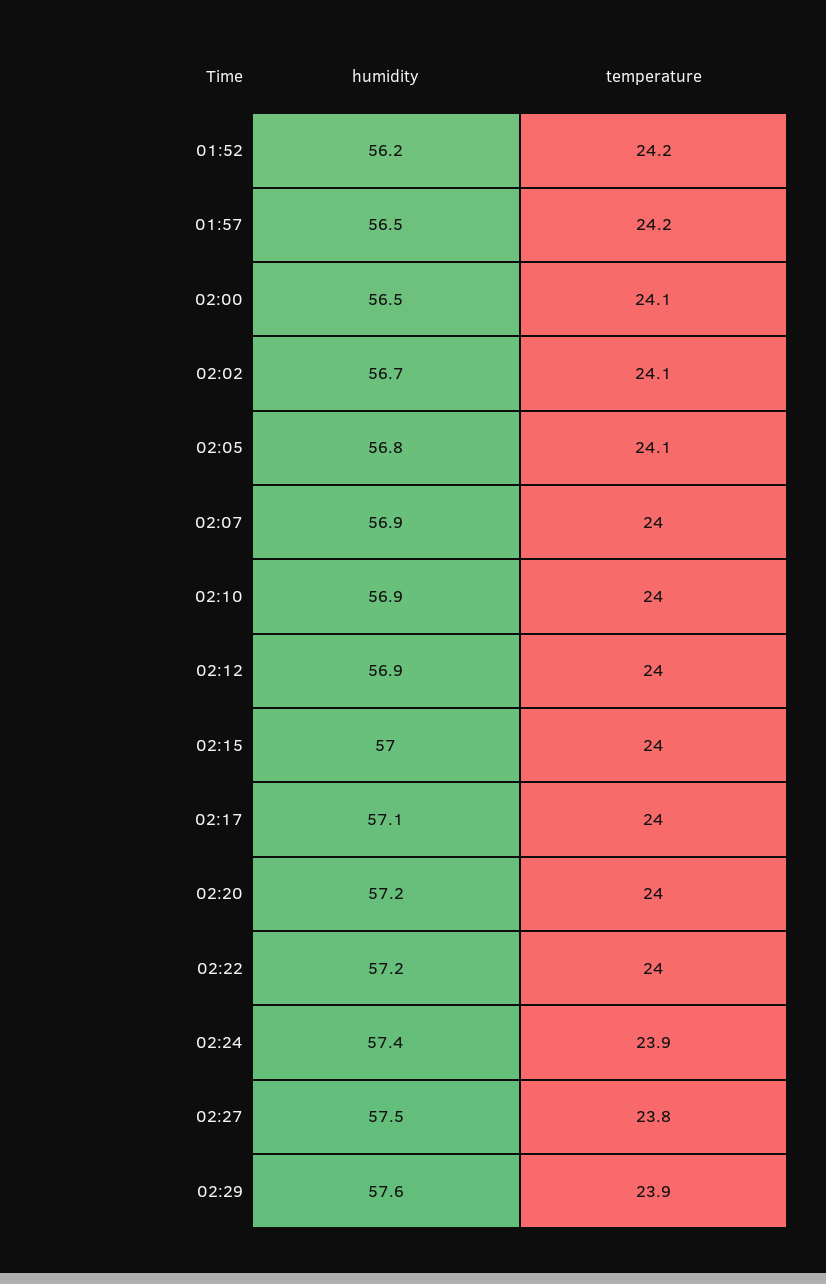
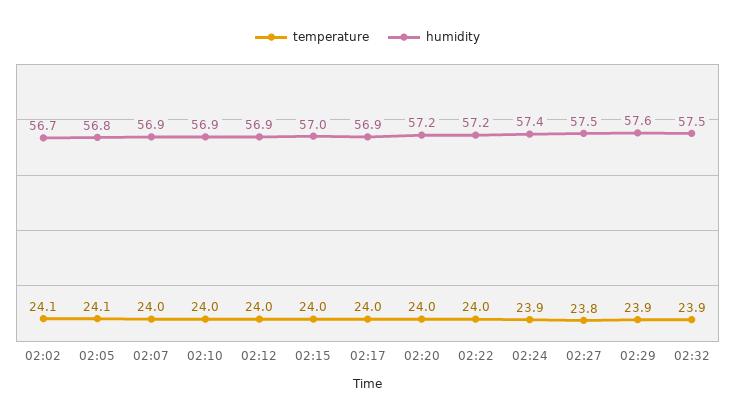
humidity, 01:52: 56.2 -> none
temperature, 01:52: 24.2 -> none
humidity, 01:57: 56.5 -> none
temperature, 01:57: 24.2 -> none
humidity, 02:00: 56.5 -> none
temperature, 02:00: 24.1 -> none
humidity, 02:17: 57.1 -> 56.9
temperature, 02:32: none -> 23.9
humidity, 02:32: none -> 57.5

